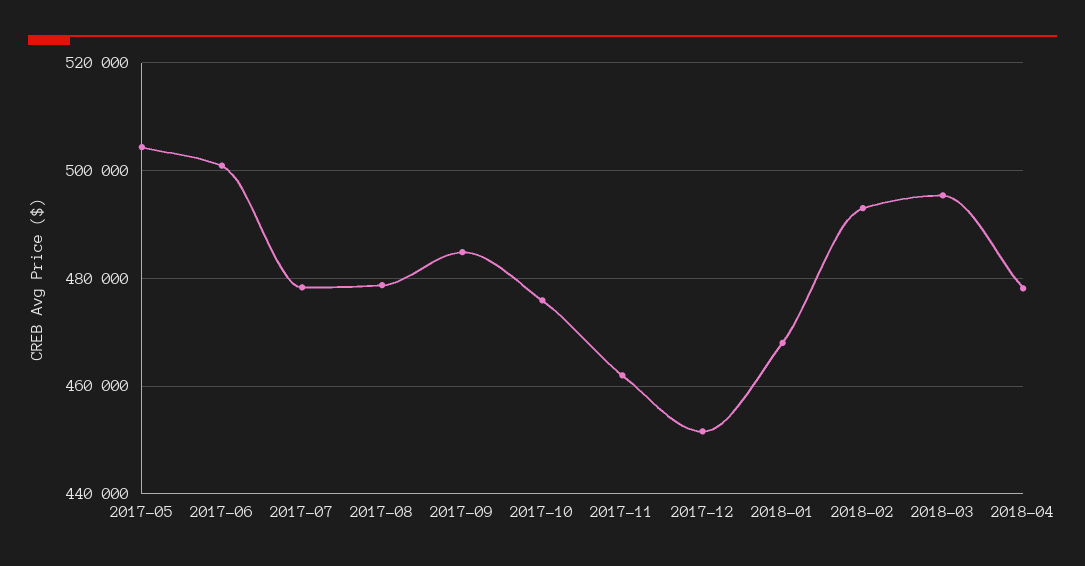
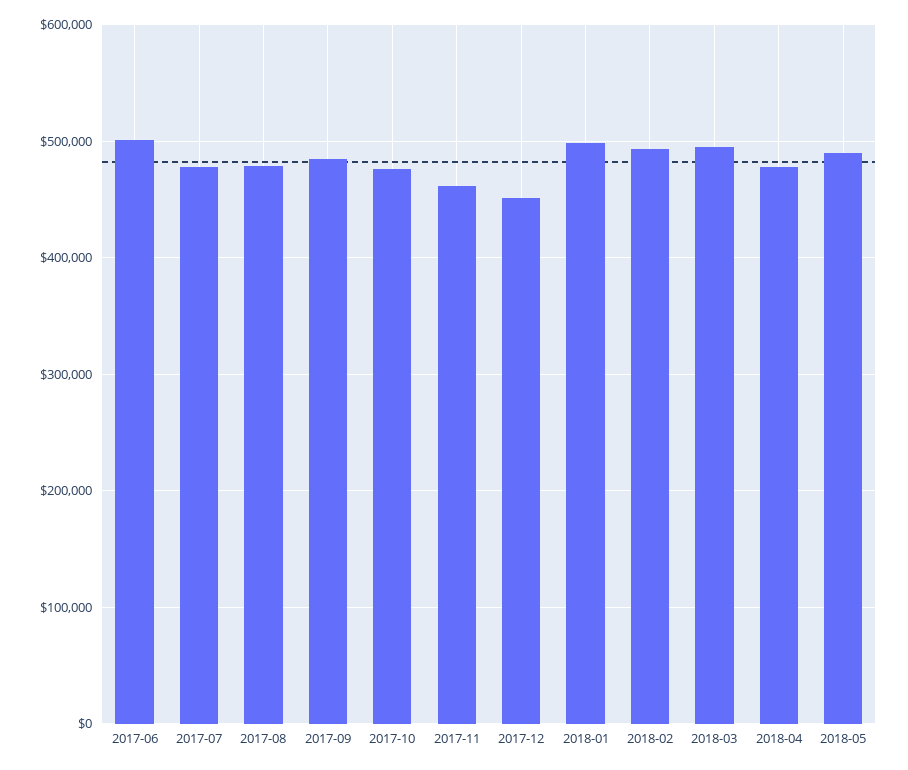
2017-05: 504000 -> none
2018-01: 468000 -> 500000
2018-05: none -> 490000

